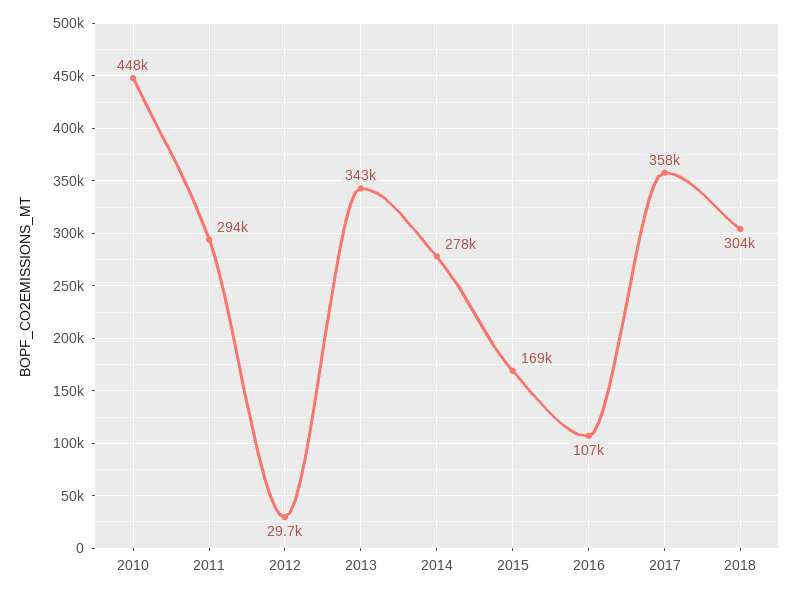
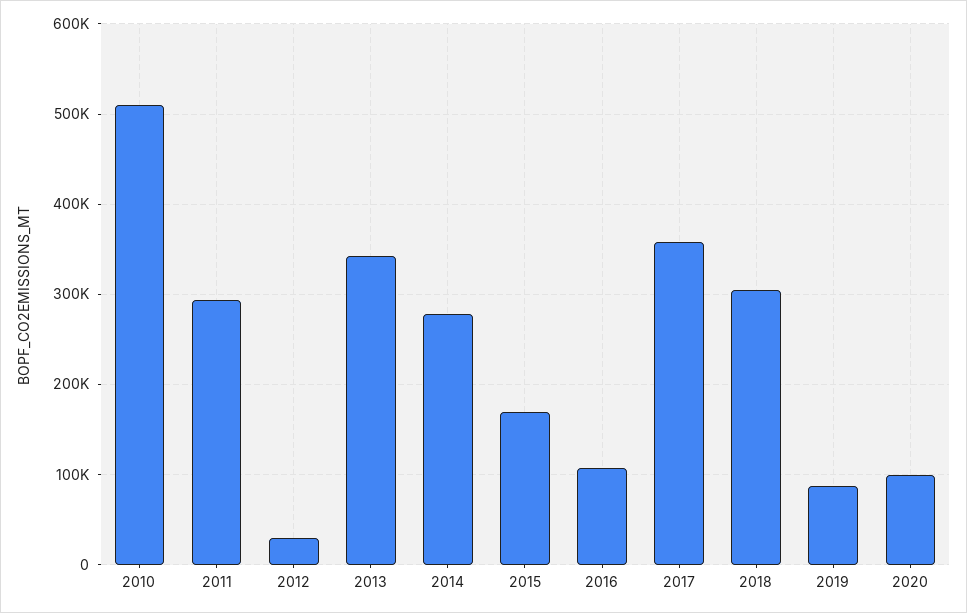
2010: 448000 -> 510000
2019: none -> 90000
2020: none -> 100000

